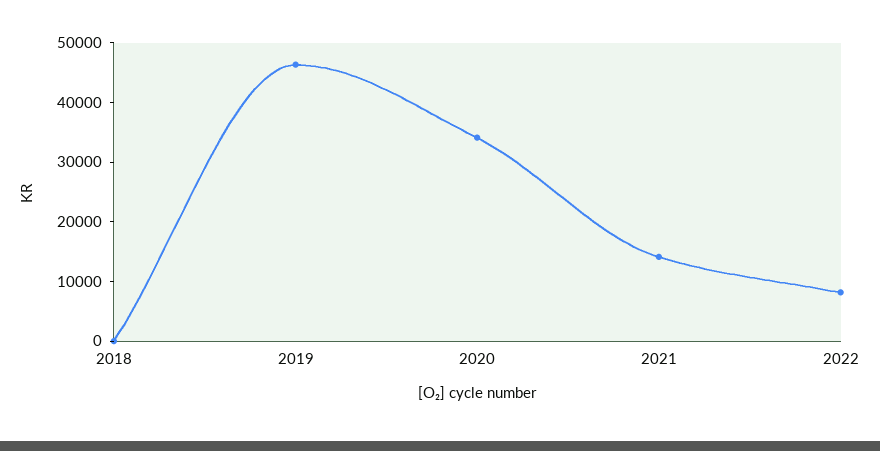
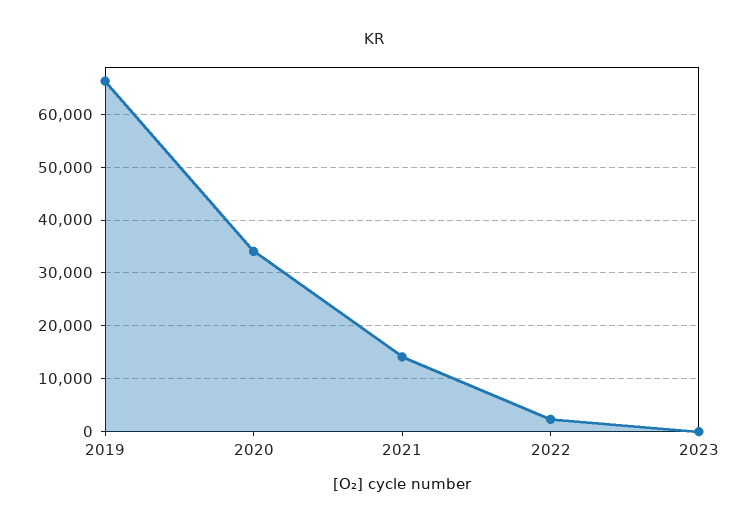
2018: 0 -> none
2019: 46000 -> 66000
2022: 8000 -> 2000
2023: none -> 0

